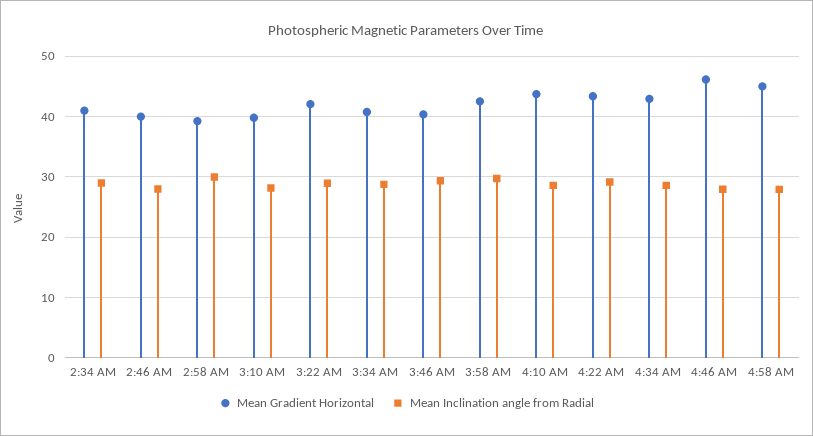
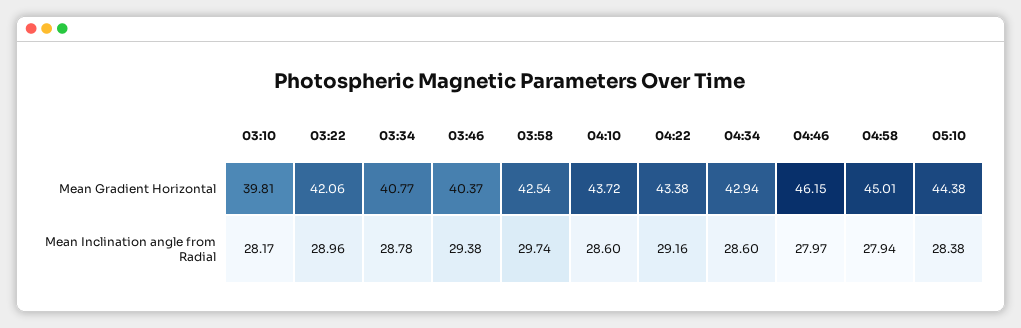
Mean Gradient Horizontal, 2:34 AM: 41 -> none
Mean Inclination angle from Radial, 2:34 AM: 29 -> none
Mean Gradient Horizontal, 2:46 AM: 40 -> none
Mean Inclination angle from Radial, 2:46 AM: 28 -> none
Mean Gradient Horizontal, 2:58 AM: 39 -> none
Mean Inclination angle from Radial, 2:58 AM: 30 -> none
Mean Gradient Horizontal, 05:10: none -> 44.38
Mean Inclination angle from Radial, 05:10: none -> 28.38

